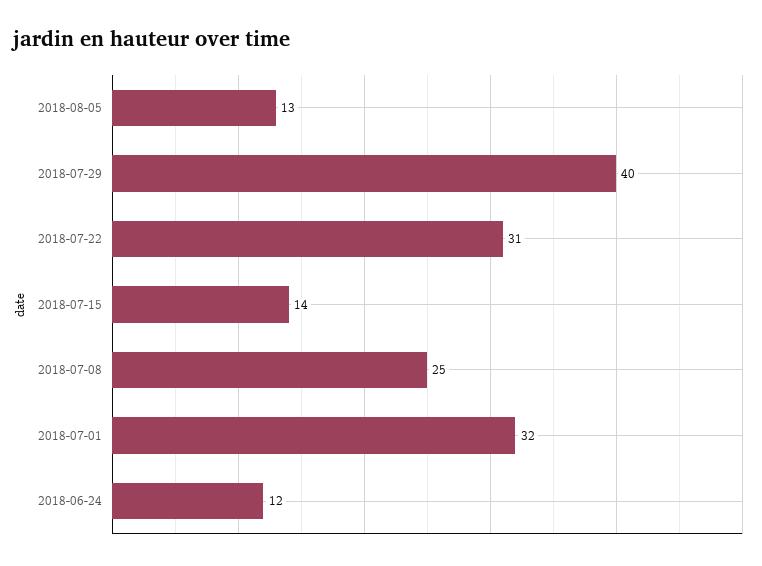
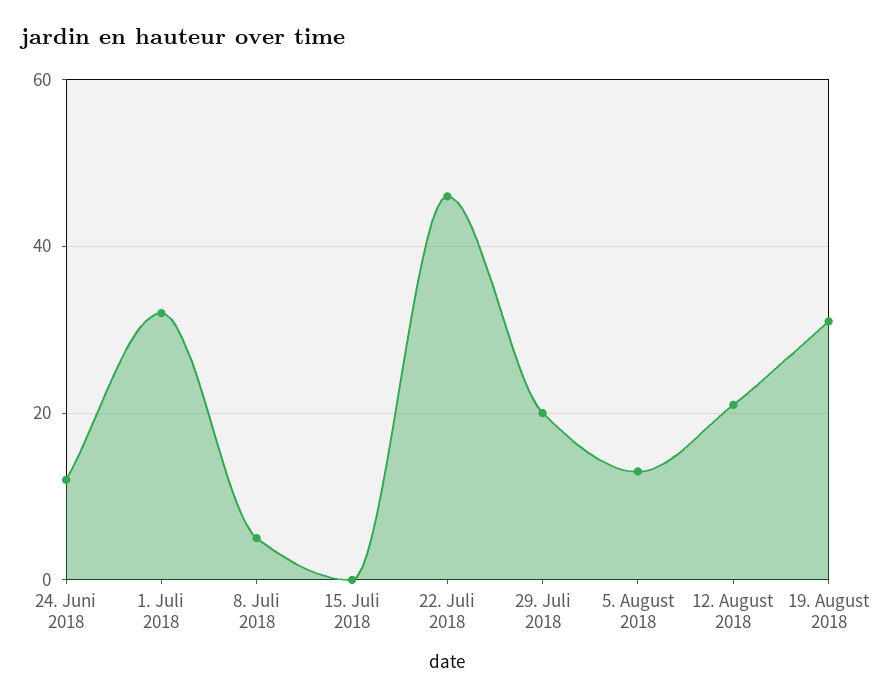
2018-07-29: 40 -> 20
2018-07-22: 31 -> 45
2018-07-15: 14 -> 0
2018-07-08: 25 -> 5
12. August 2018: none -> 20
19. August 2018: none -> 30

